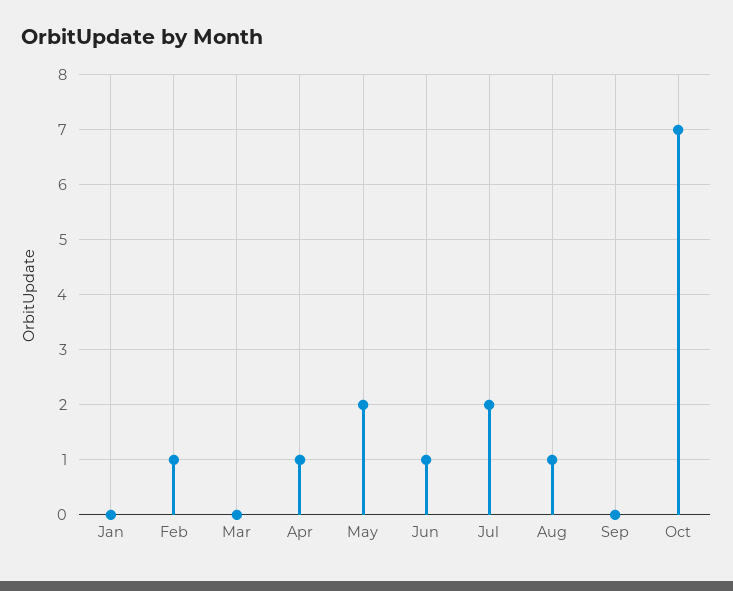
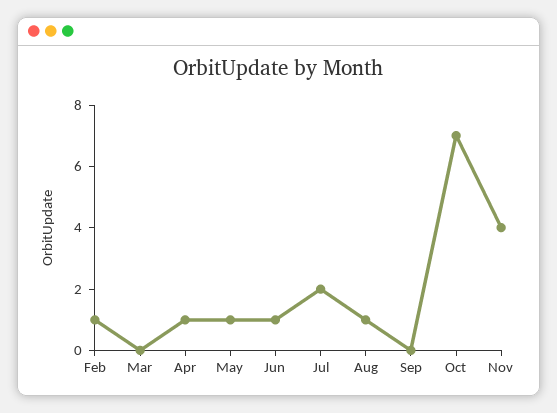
Jan: 0 -> none
May: 2 -> 1
Nov: none -> 4

